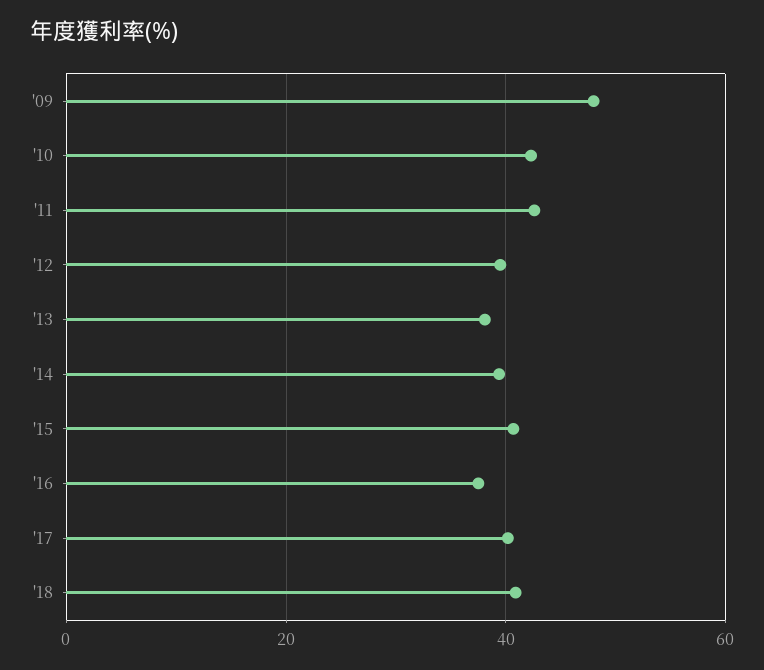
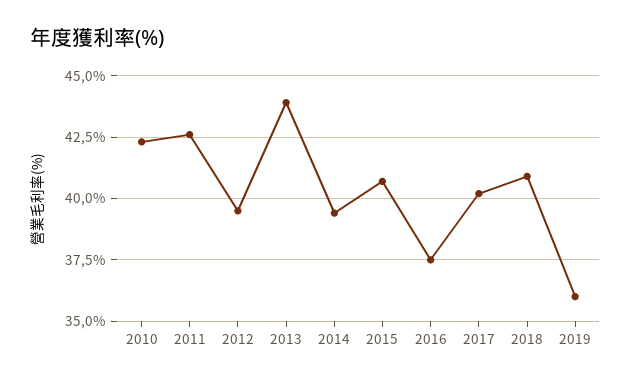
'09: 48 -> none
'13: 38 -> 44
2019: none -> 36

